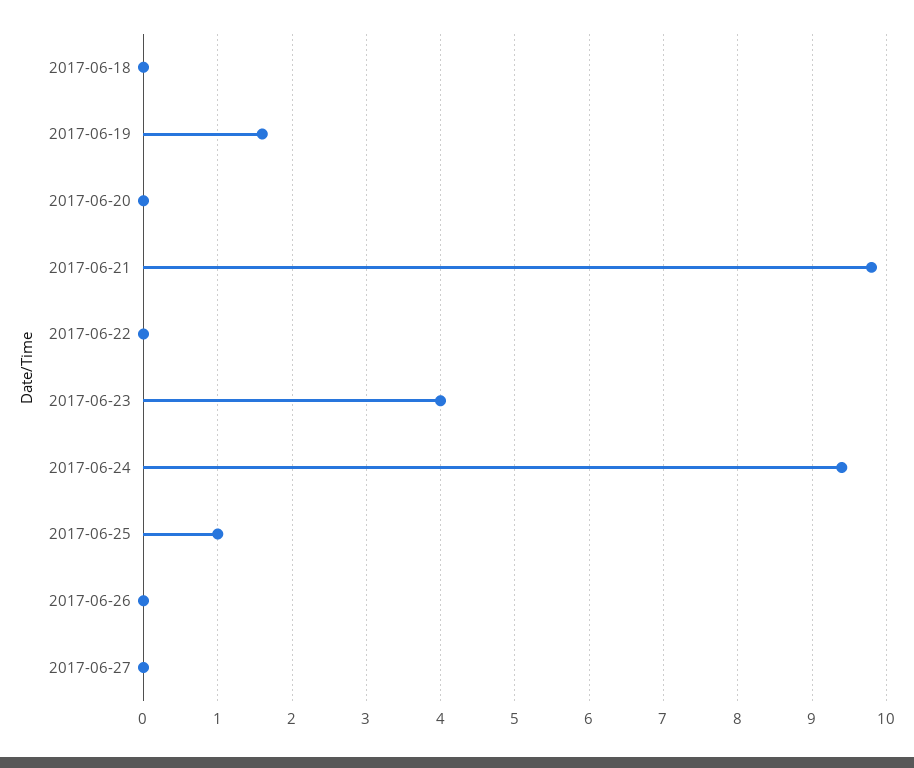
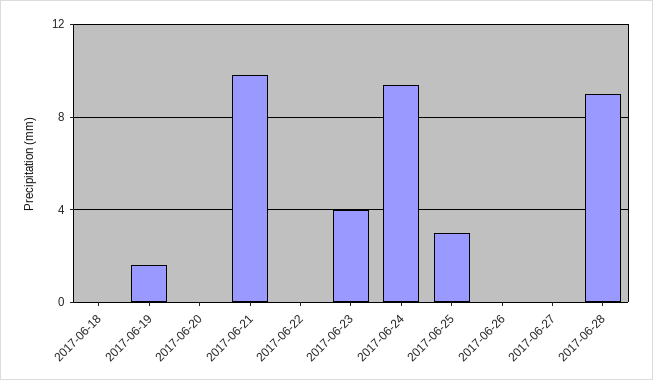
2017-06-25: 1 -> 3
2017-06-28: none -> 9

